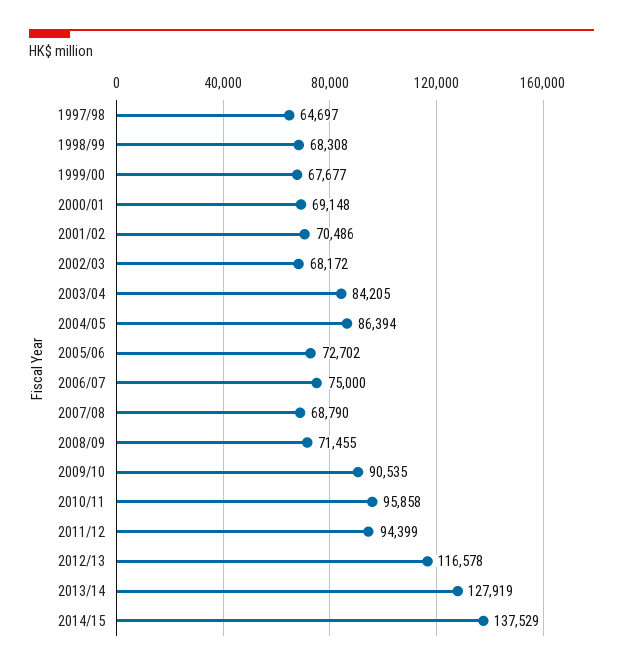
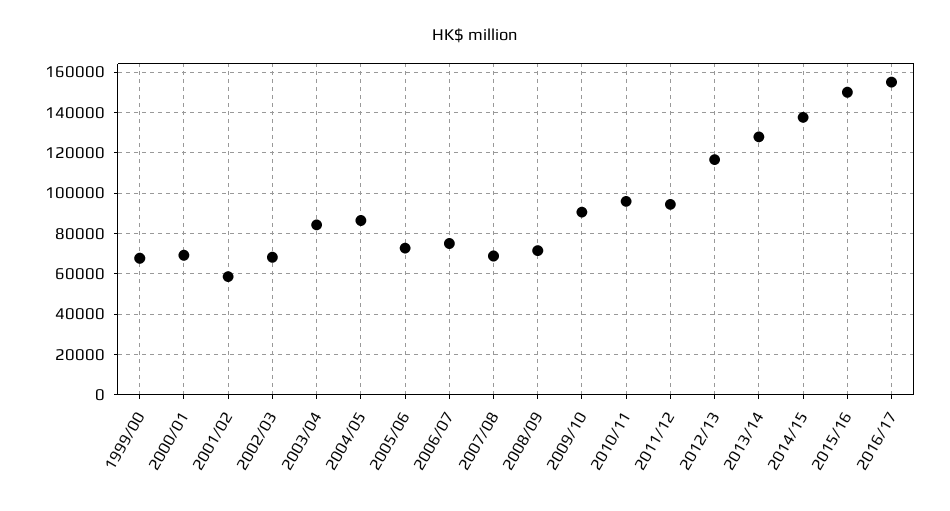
1997/98: 64697 -> none
1998/99: 68308 -> none
2001/02: 70486 -> 60000
2015/16: none -> 150000
2016/17: none -> 155000

